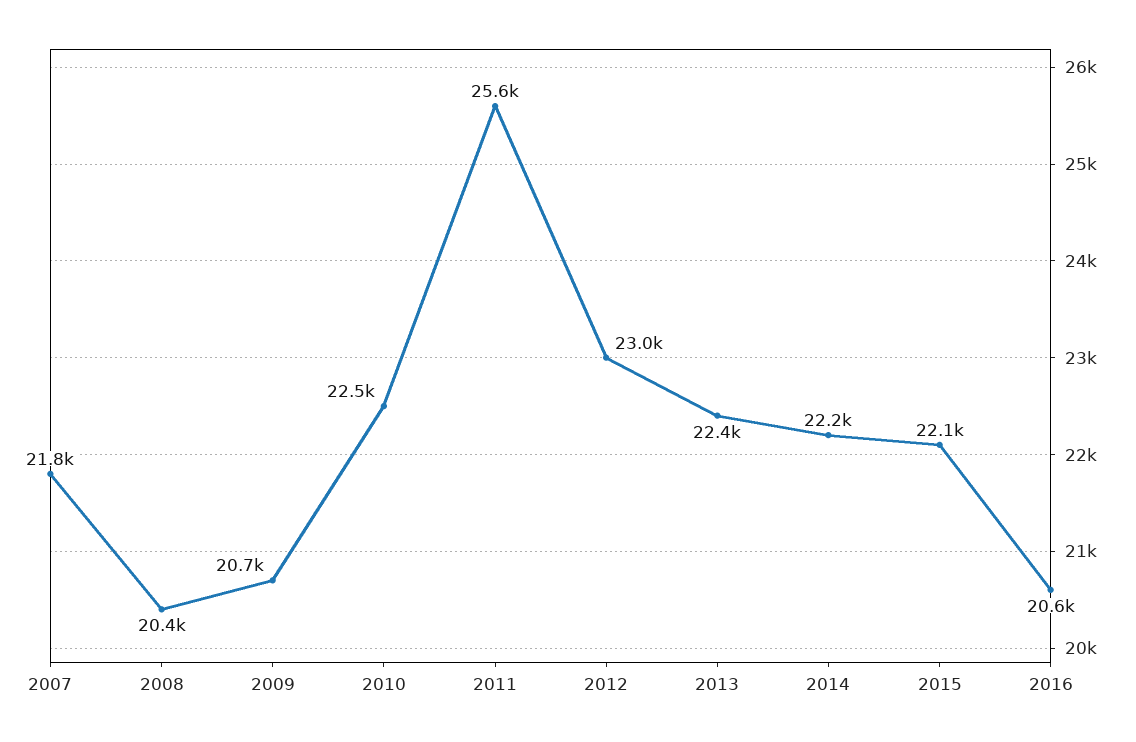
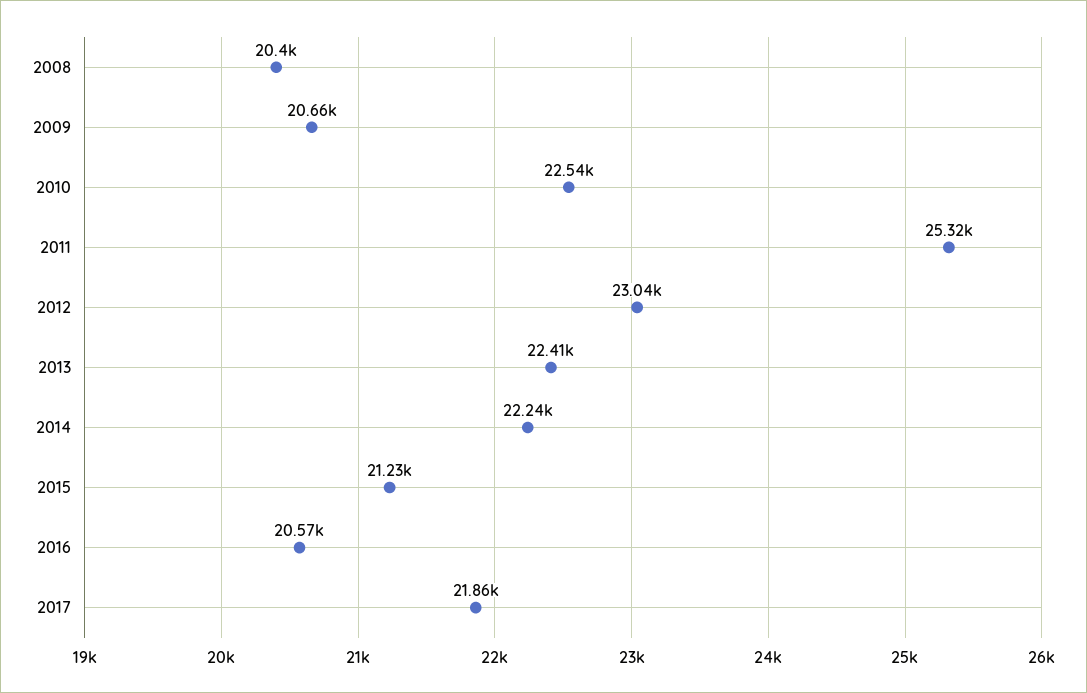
2007: 21800 -> none
2011: 25600 -> 25320
2015: 22100 -> 21230
2017: none -> 21860

